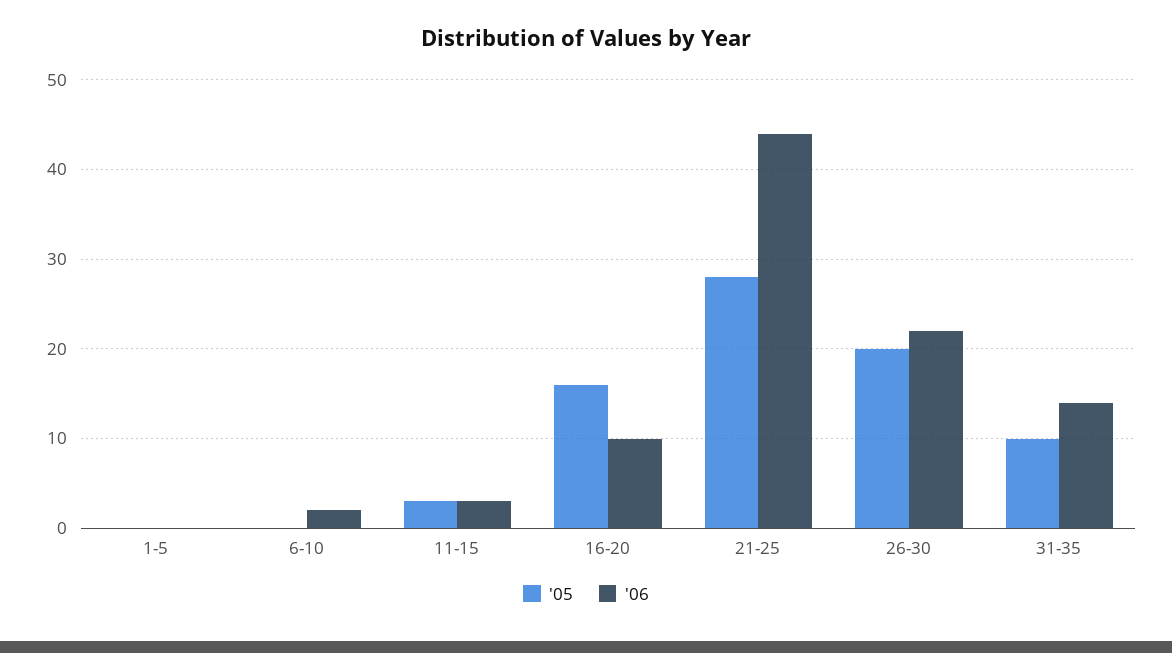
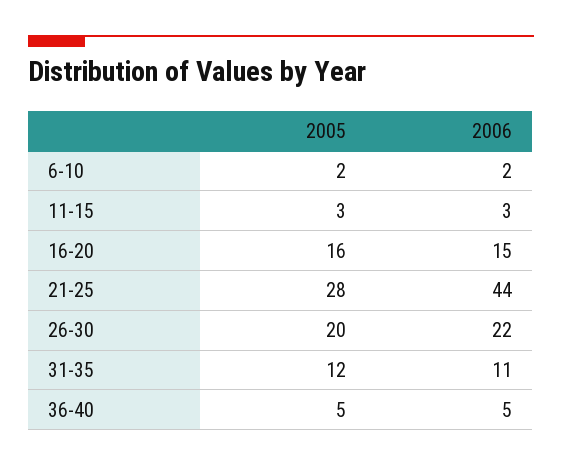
'05, 1-5: 0 -> none
'06, 1-5: 0 -> none
'05, 6-10: 0 -> 2
'06, 16-20: 10 -> 15
'05, 31-35: 10 -> 12
'06, 31-35: 14 -> 11
'05, 36-40: none -> 5
'06, 36-40: none -> 5

